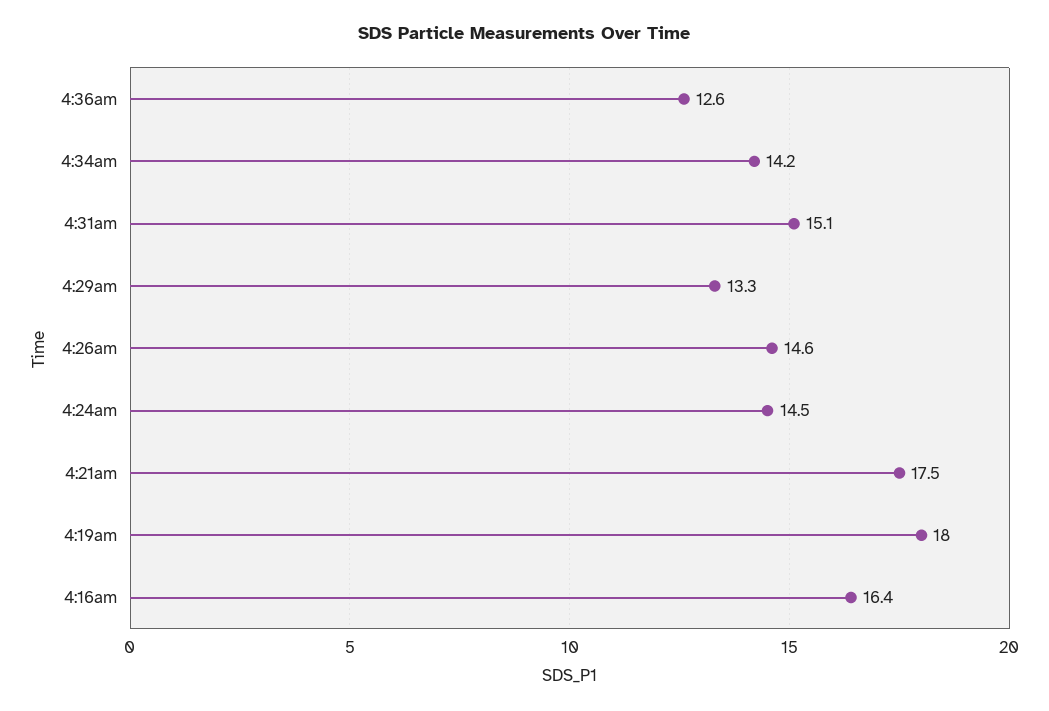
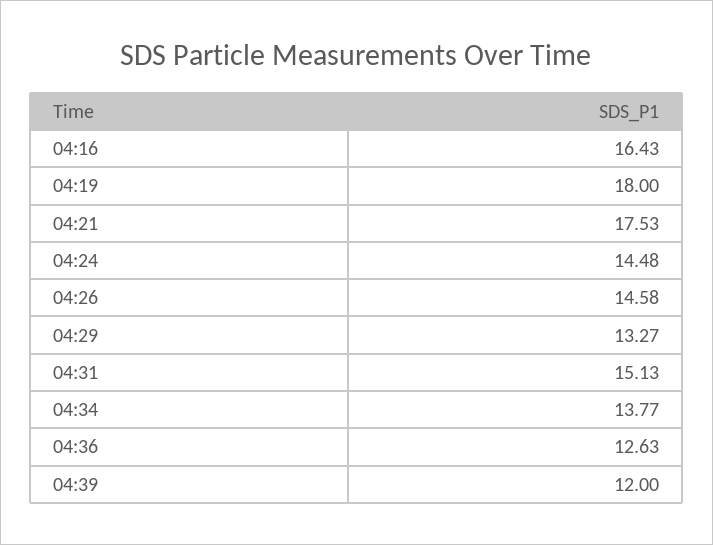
4:34am: 14.2 -> 13.77
04:39: none -> 12

